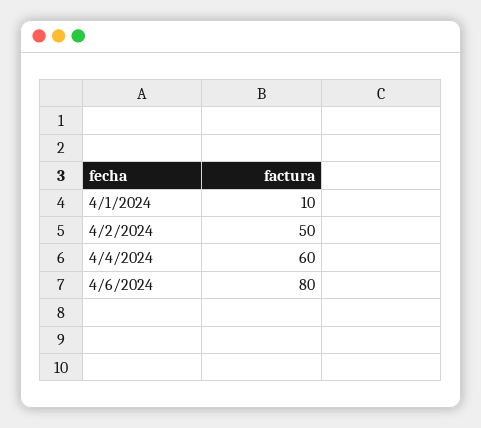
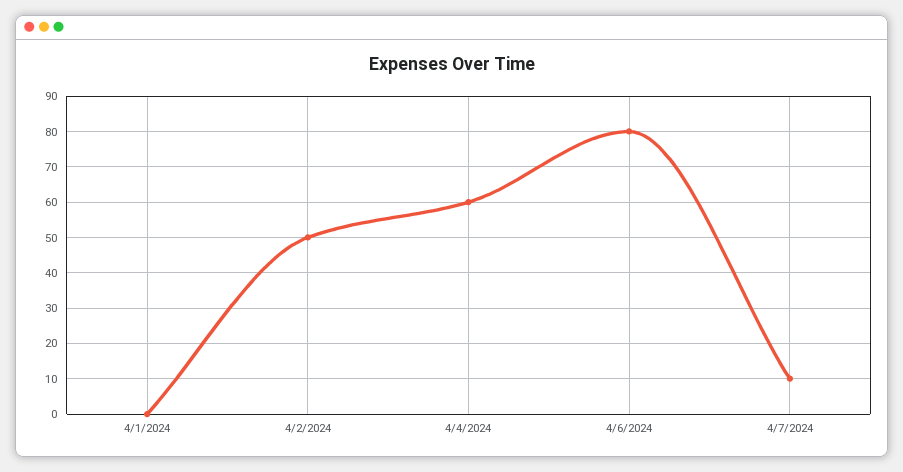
4/1/2024: 10 -> 0
4/7/2024: none -> 10

